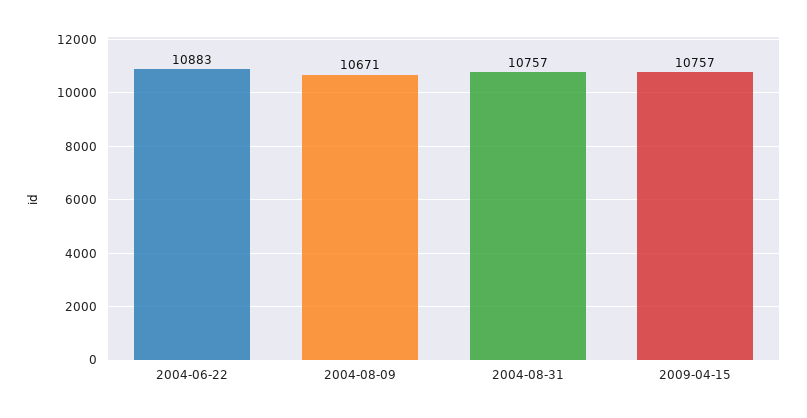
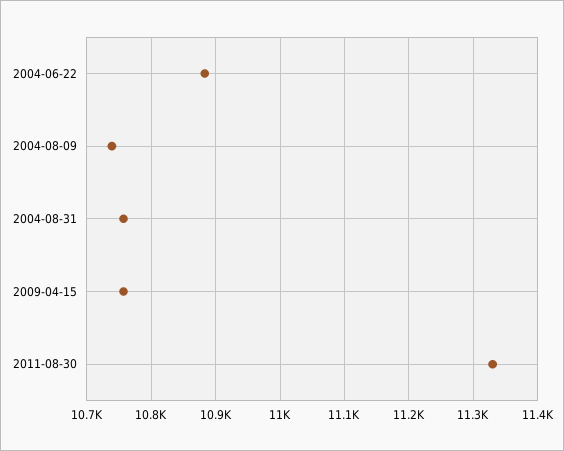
2004-08-09: 10671 -> 10740
2011-08-30: none -> 11330

